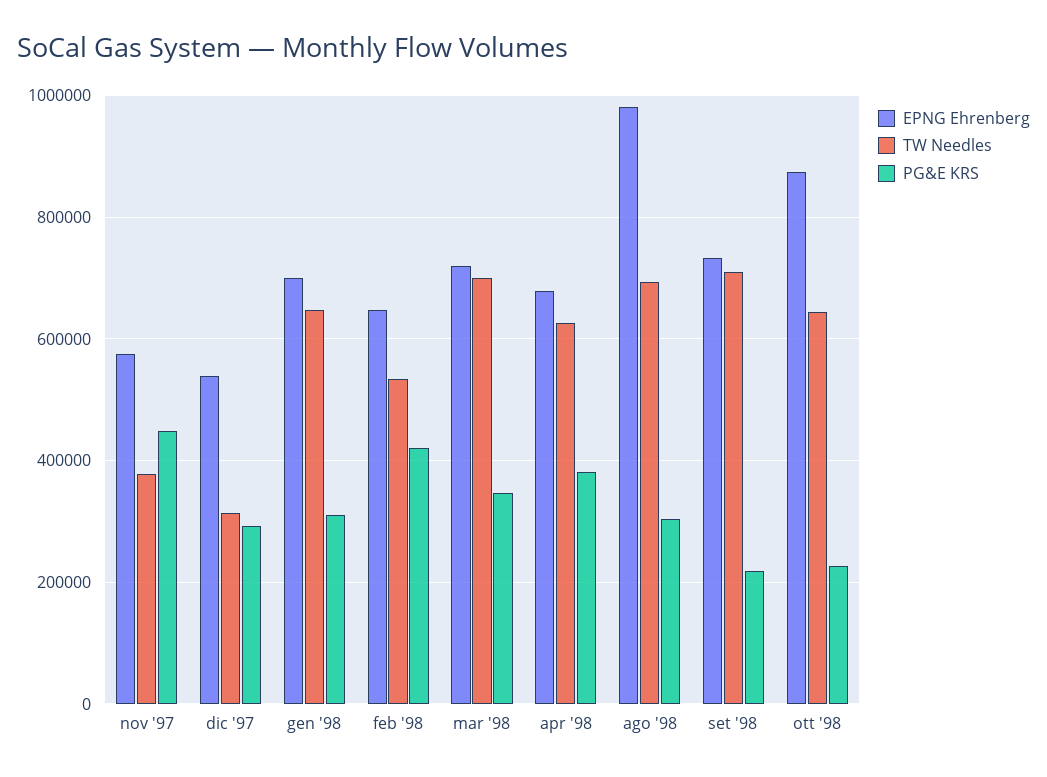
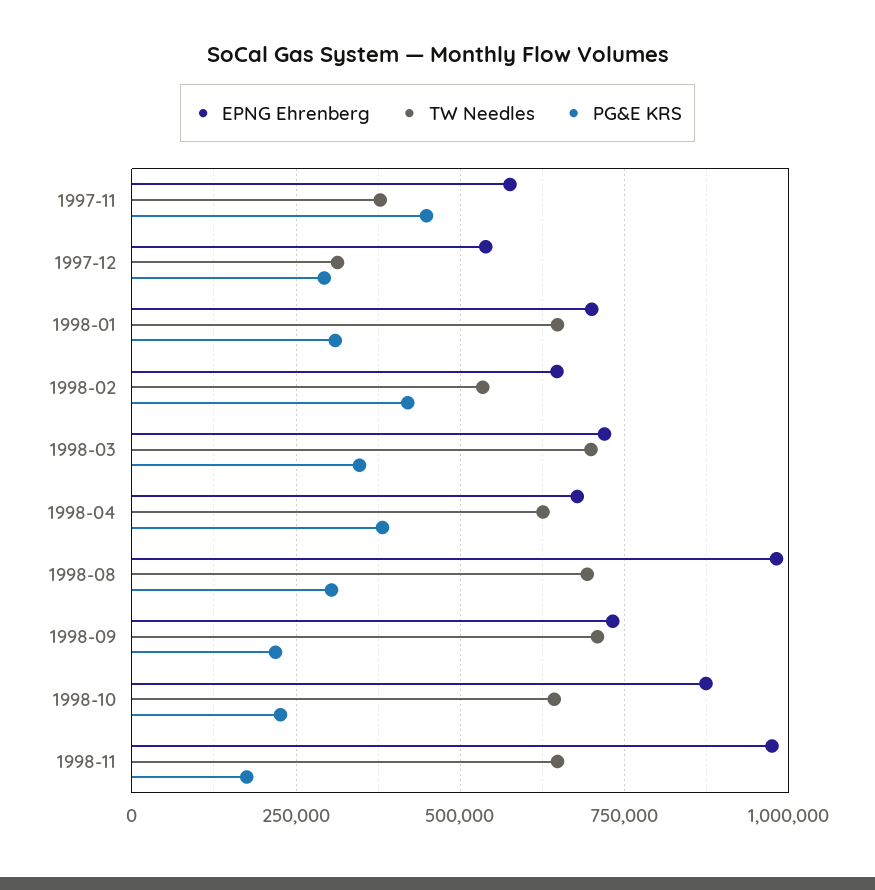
EPNG Ehrenberg, 1998-11: none -> 975000
TW Needles, 1998-11: none -> 650000
PG&E KRS, 1998-11: none -> 175000

